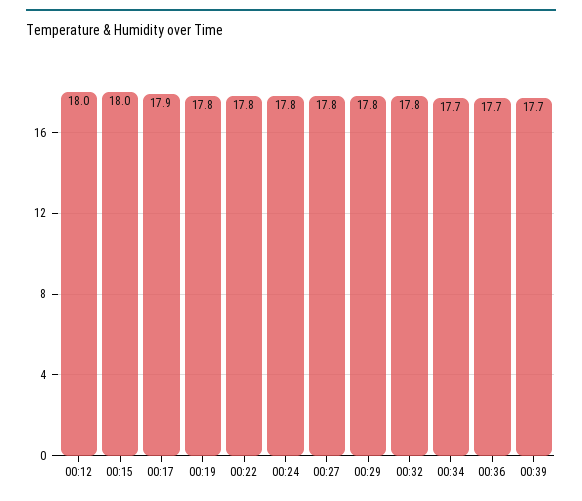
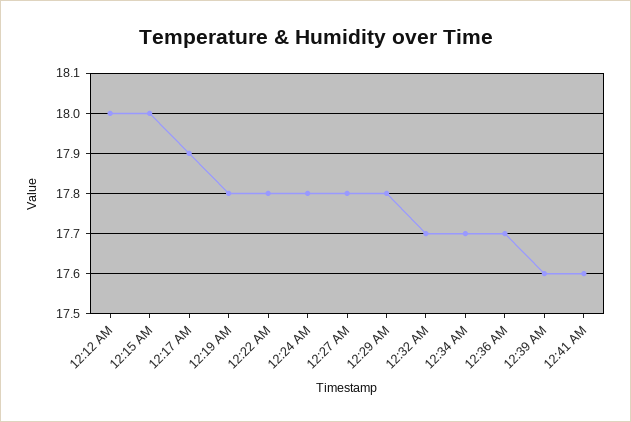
00:32: 17.8 -> 17.7
00:39: 17.7 -> 17.6
12:41 AM: none -> 17.6

